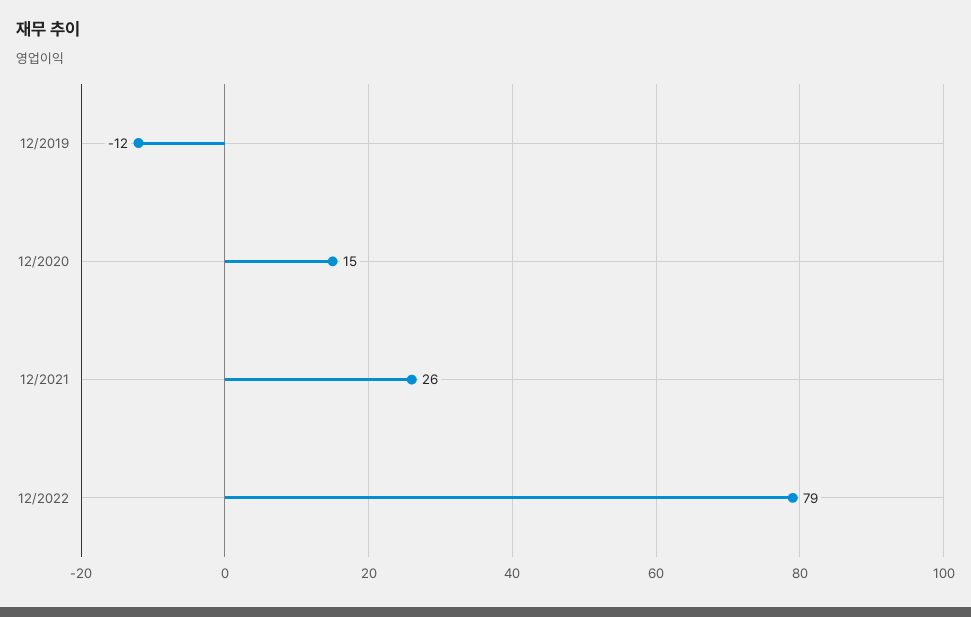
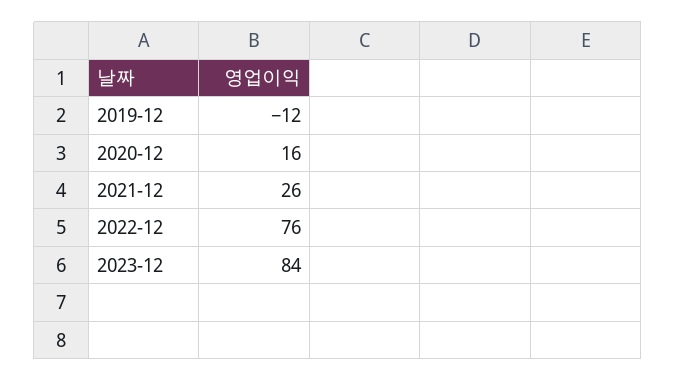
12/2020: 15 -> 16
12/2022: 79 -> 76
2023-12: none -> 84

